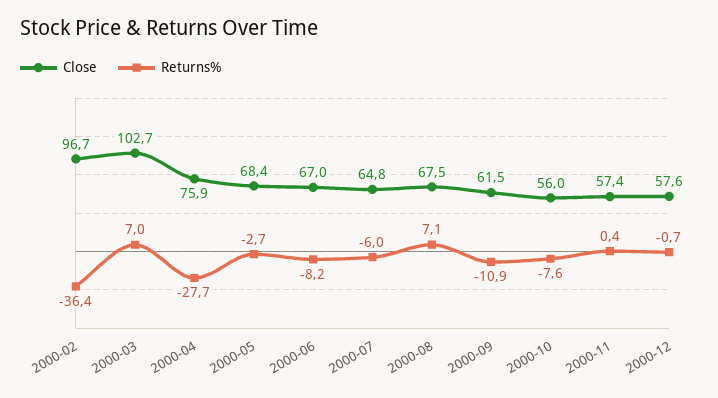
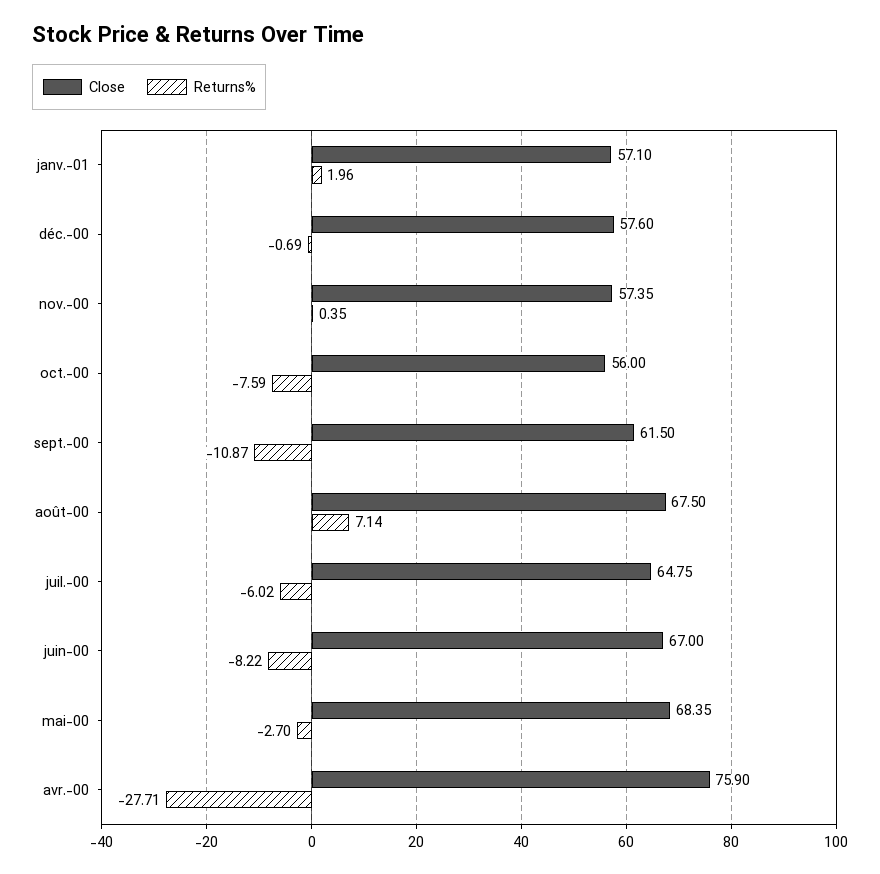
Close, 2000-02: 96.7 -> none
Returns%, 2000-02: -36.4 -> none
Close, 2000-03: 102.7 -> none
Returns%, 2000-03: 7 -> none
Close, janv.-01: none -> 57.1
Returns%, janv.-01: none -> 1.96

